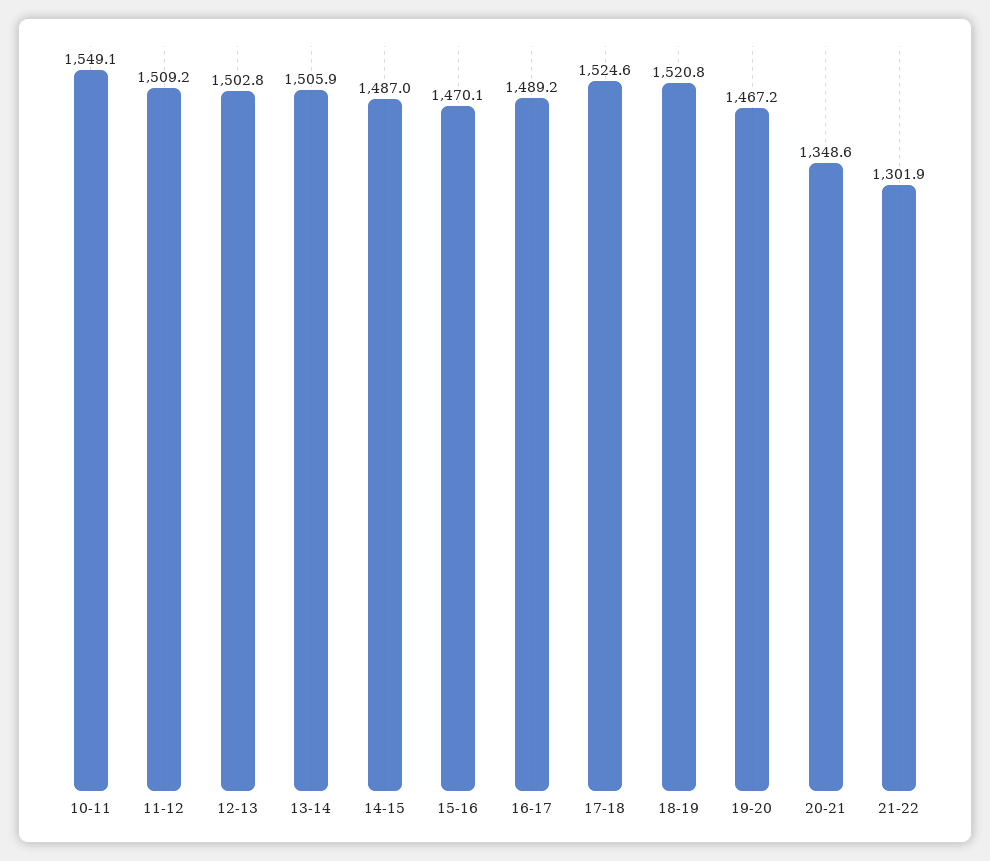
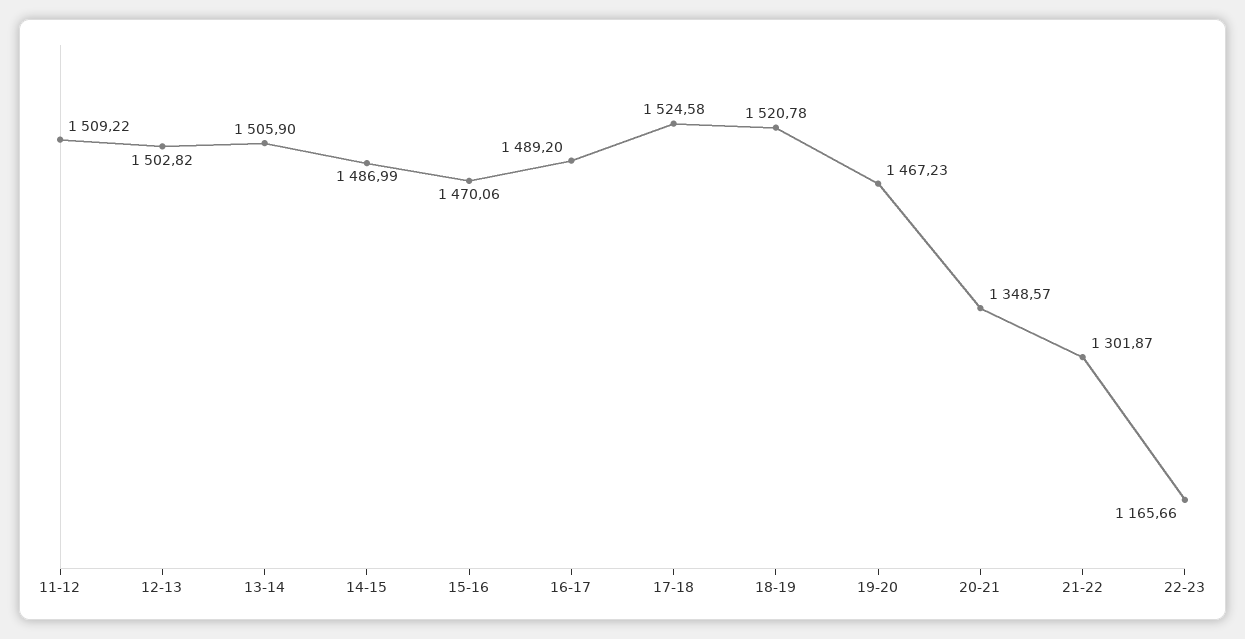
10-11: 1549.1 -> none
22-23: none -> 1165.66

